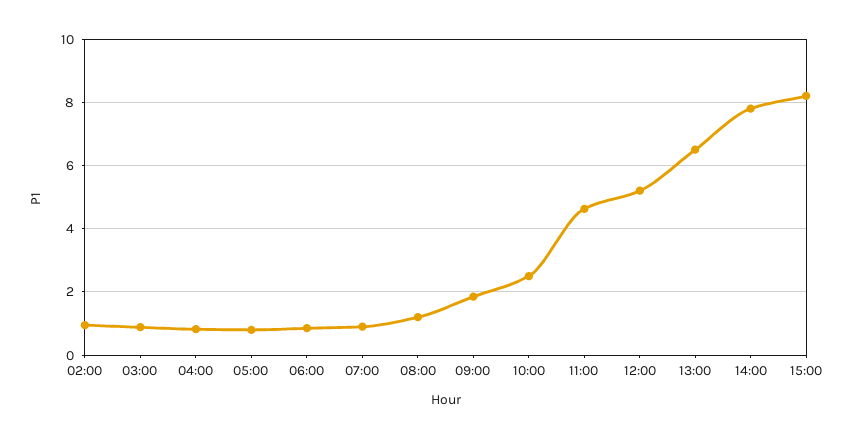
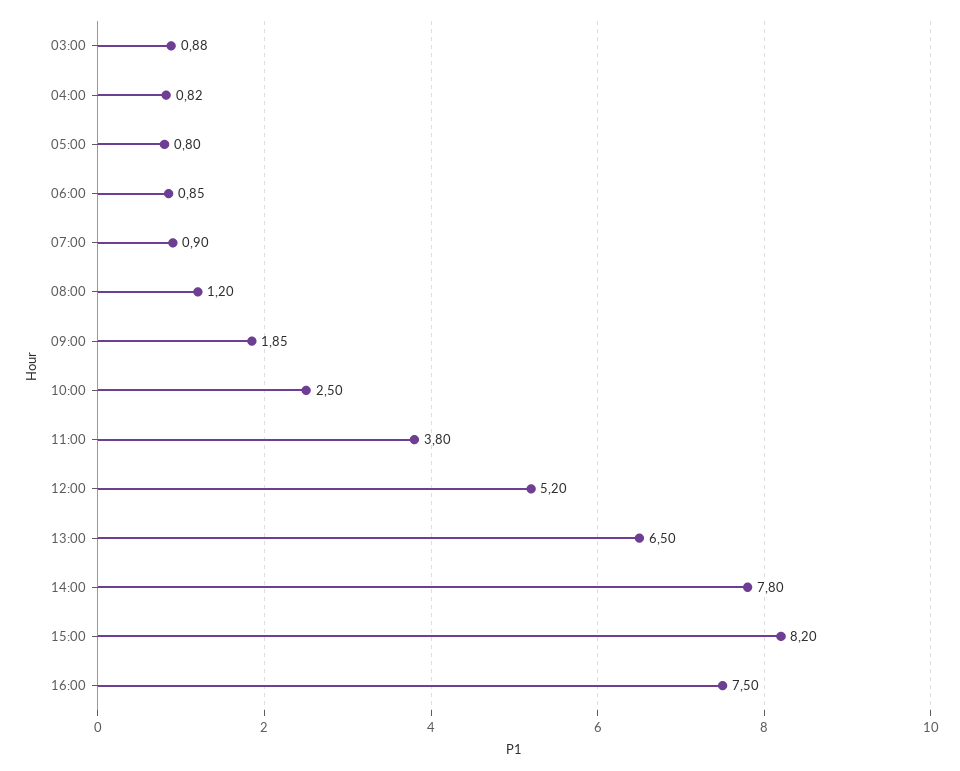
02:00: 1 -> none
11:00: 4.6 -> 3.8
16:00: none -> 7.5

